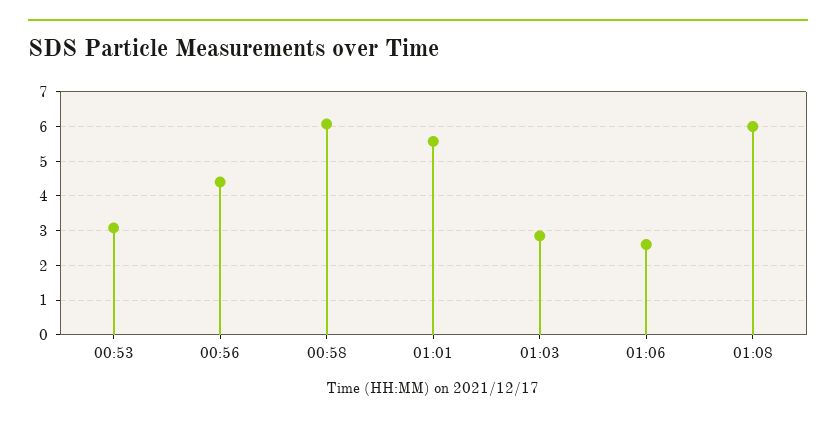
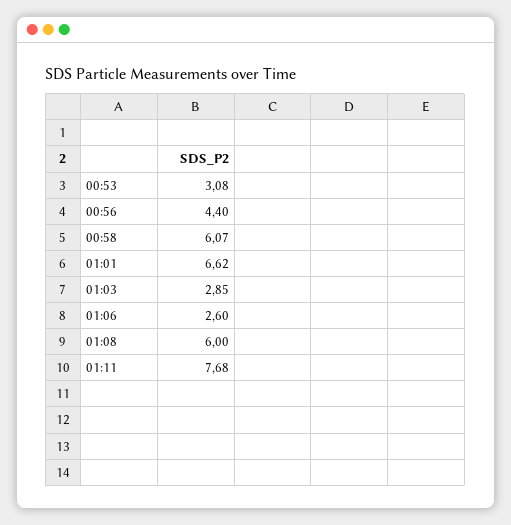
01:01: 5.6 -> 6.62
01:11: none -> 7.68

